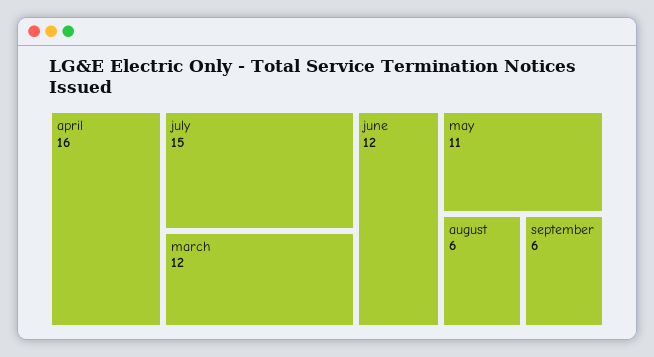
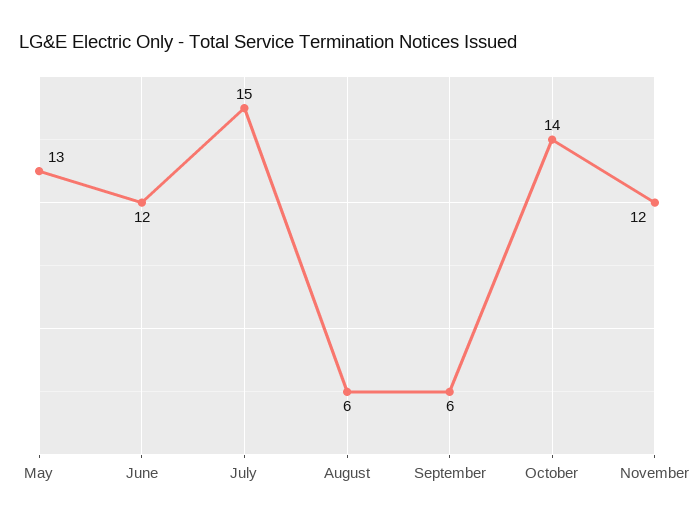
april: 16 -> none
march: 12 -> none
may: 11 -> 13
October: none -> 14
November: none -> 12

